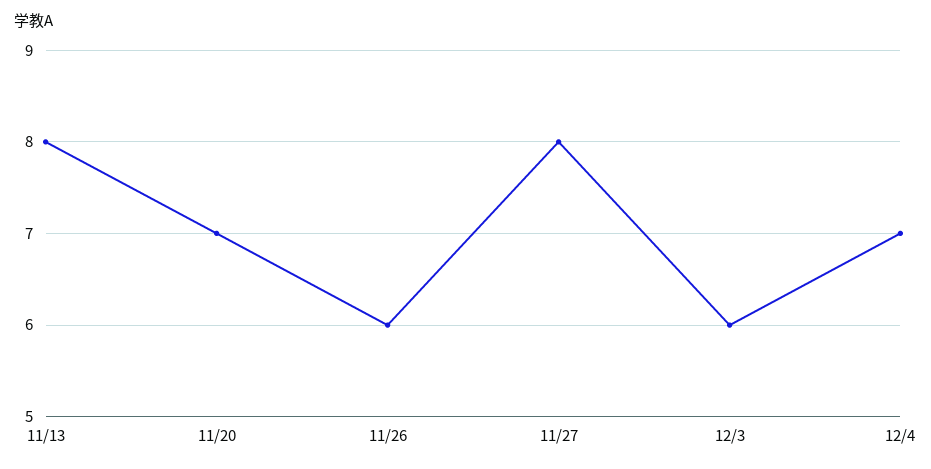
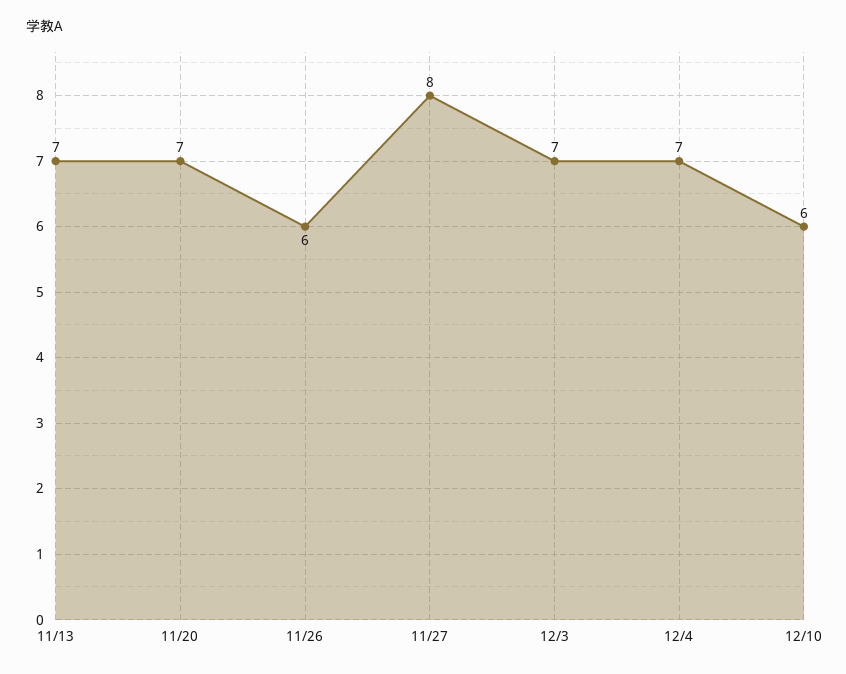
11/13: 8 -> 7
12/3: 6 -> 7
12/10: none -> 6

